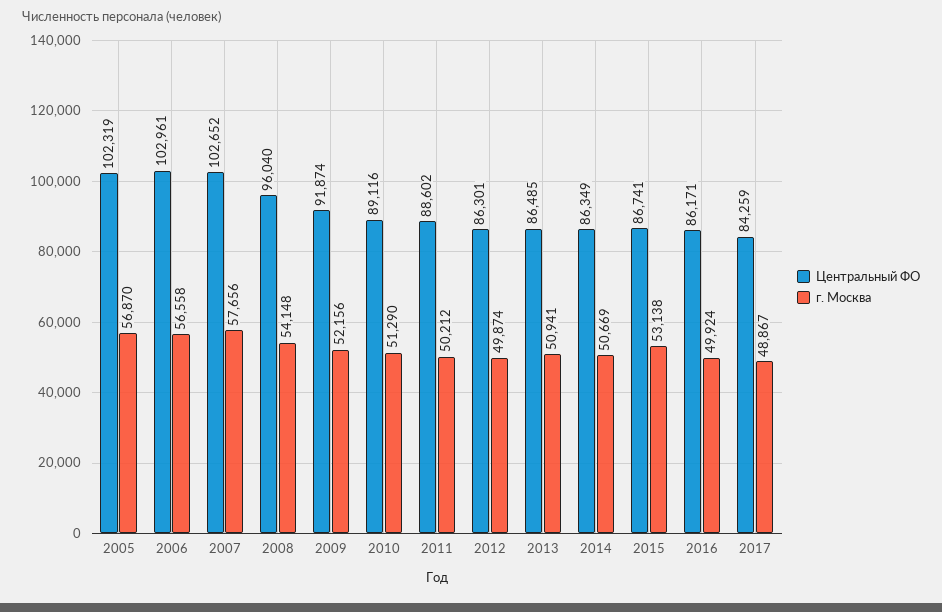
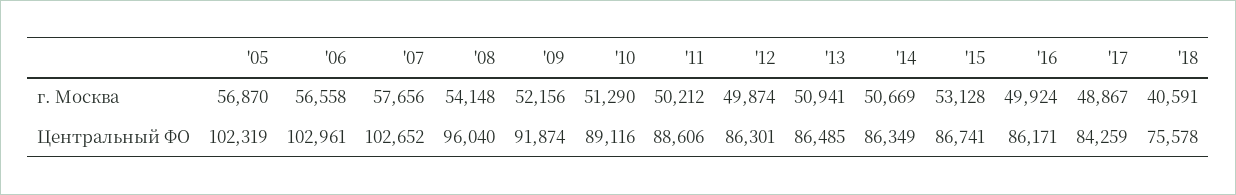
Центральный ФО, 2011: 88602 -> 88606
г. Москва, 2015: 53138 -> 53128
г. Москва, '18: none -> 40591
Центральный ФО, '18: none -> 75578

